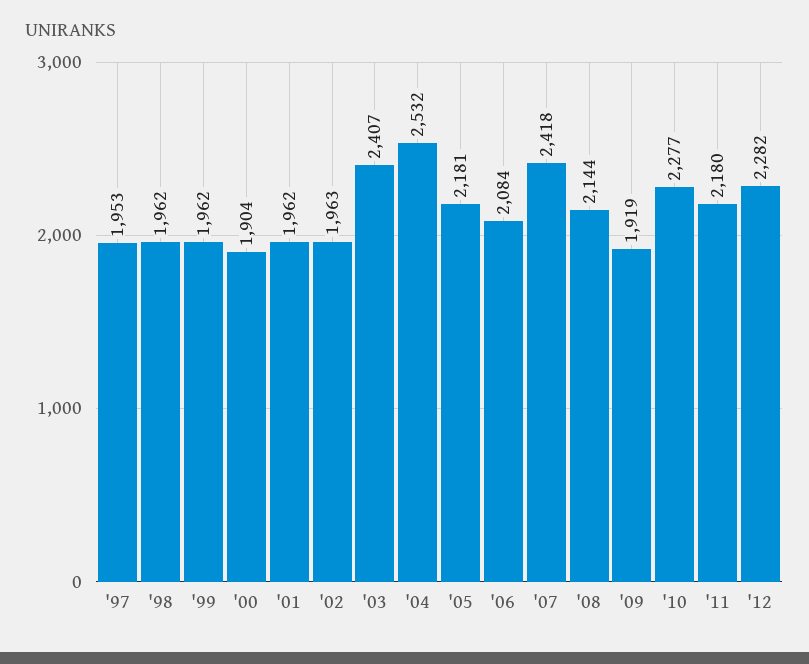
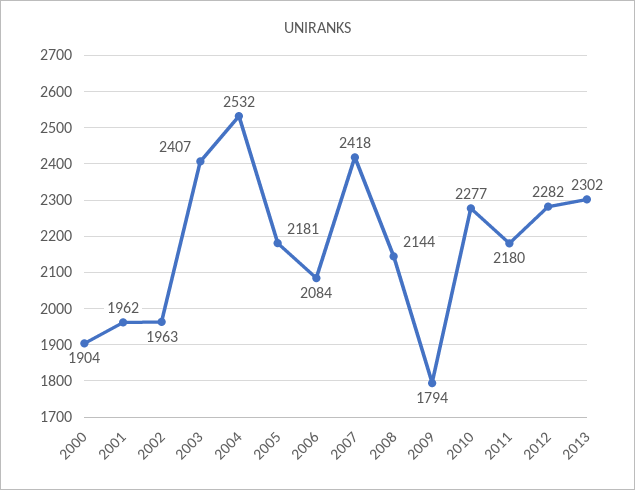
'97: 1953 -> none
'98: 1962 -> none
'99: 1962 -> none
'09: 1919 -> 1794
2013: none -> 2302

